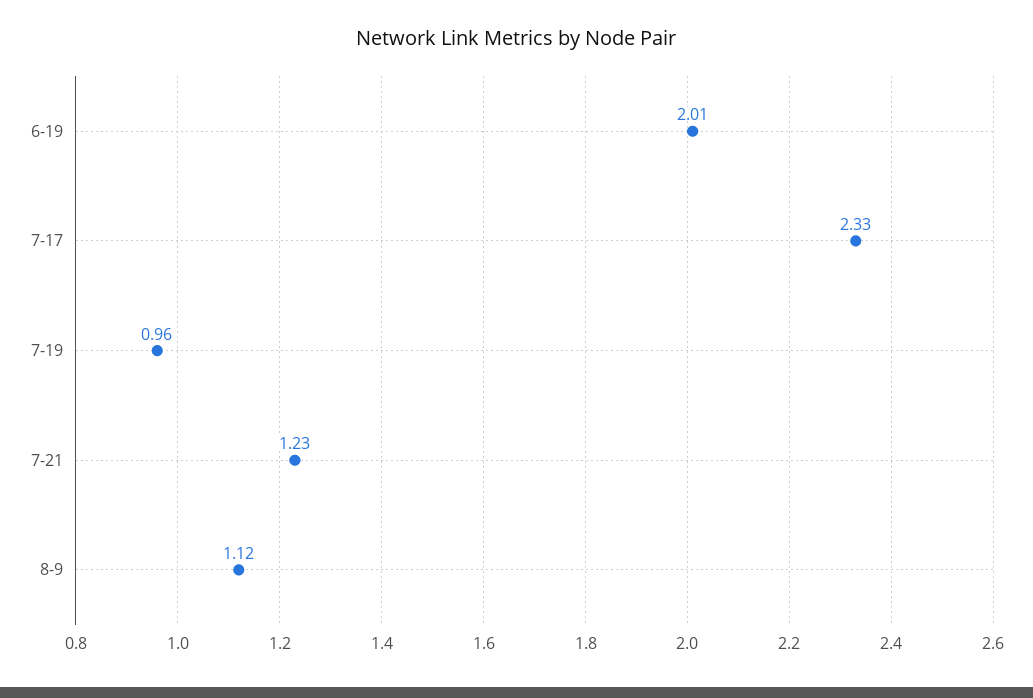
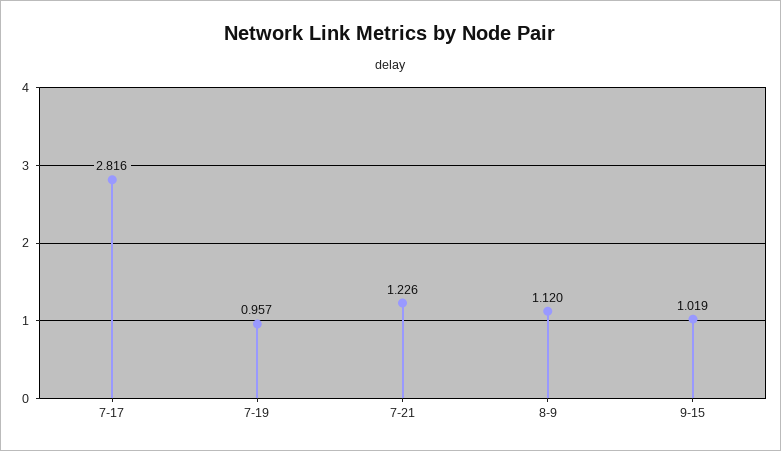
6-19: 2.01 -> none
7-17: 2.33 -> 2.816
9-15: none -> 1.019

